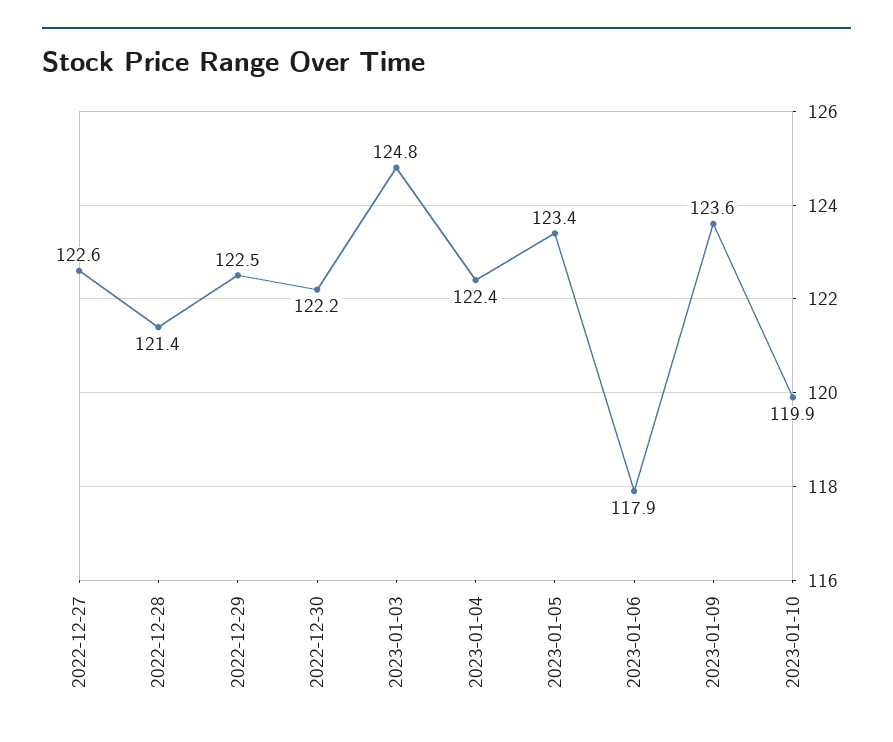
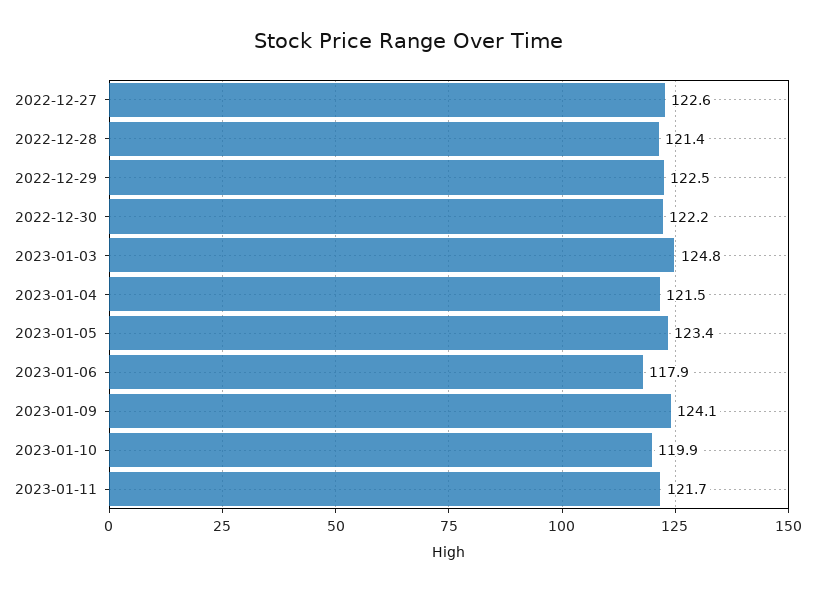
2023-01-04: 122.4 -> 121.5
2023-01-09: 123.6 -> 124.1
2023-01-11: none -> 121.7

